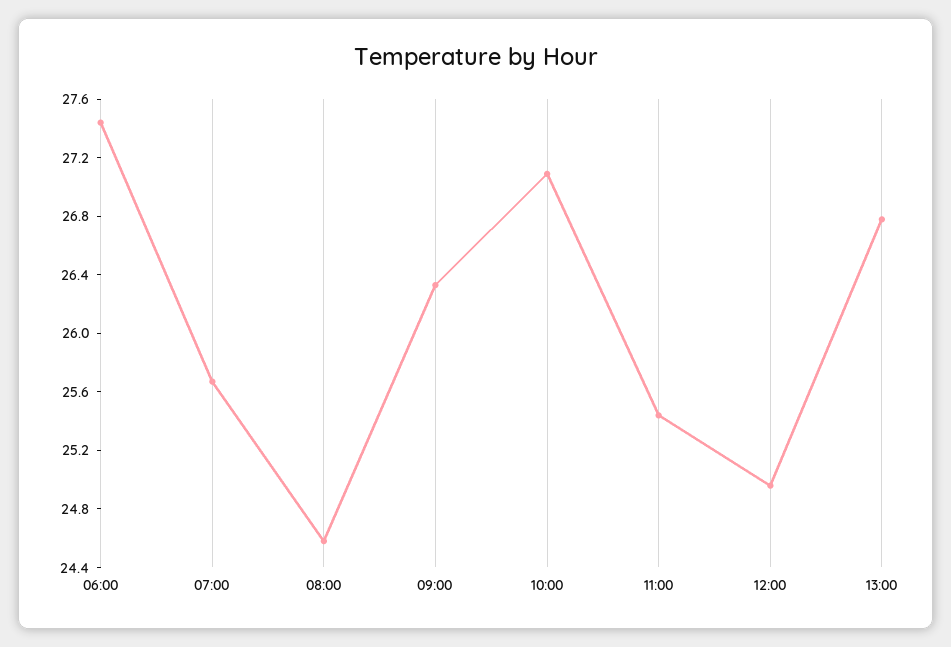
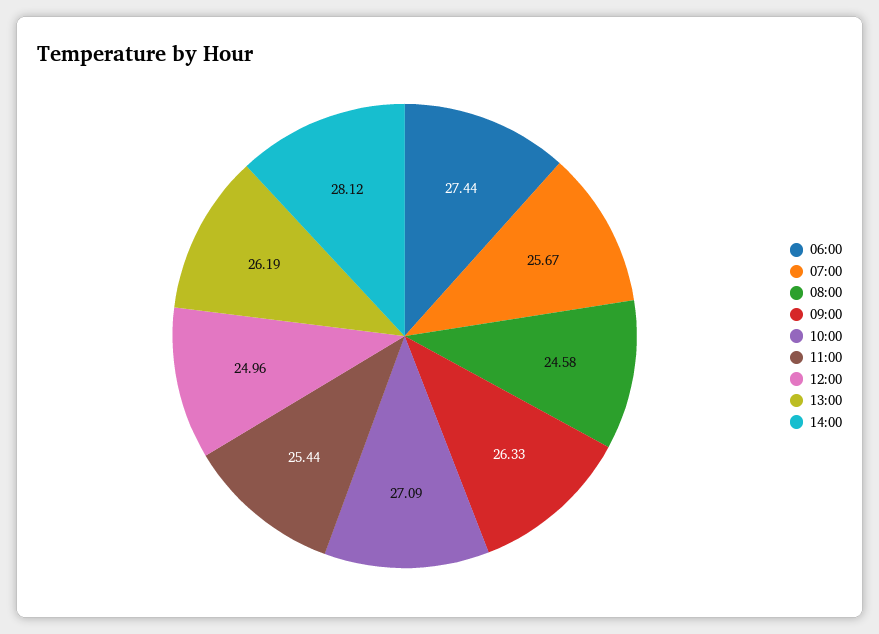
13:00: 26.8 -> 26.19
14:00: none -> 28.12

